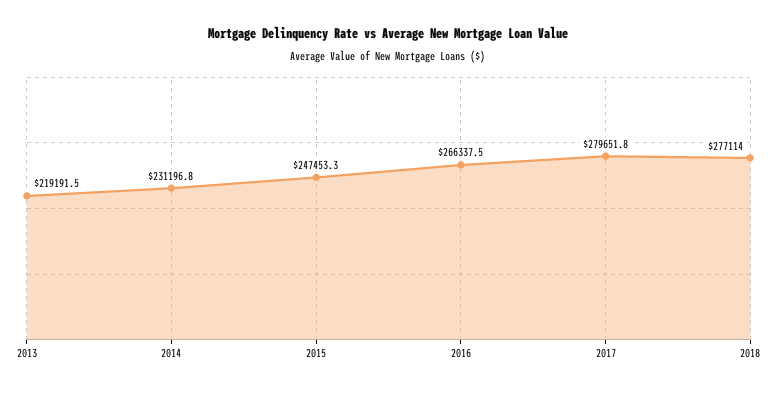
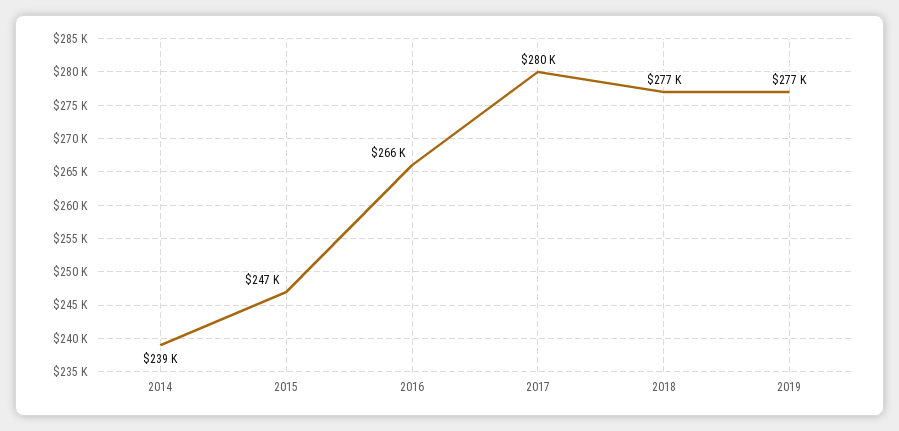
2013: 219191.5 -> none
2014: 231196.8 -> 239000
2019: none -> 277000

